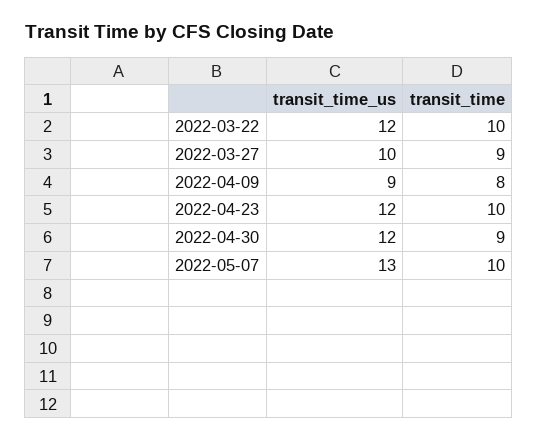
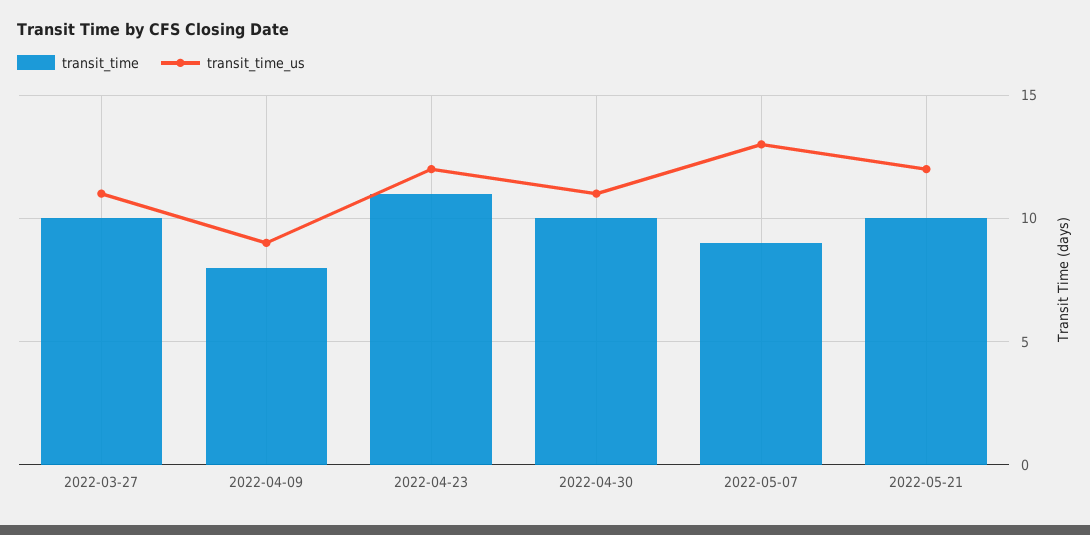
transit_time_us, 2022-03-22: 12 -> none
transit_time, 2022-03-22: 10 -> none
transit_time_us, 2022-03-27: 10 -> 11
transit_time, 2022-03-27: 9 -> 10
transit_time, 2022-04-23: 10 -> 11
transit_time_us, 2022-04-30: 12 -> 11
transit_time, 2022-04-30: 9 -> 10
transit_time, 2022-05-07: 10 -> 9
transit_time, 2022-05-21: none -> 10
transit_time_us, 2022-05-21: none -> 12

